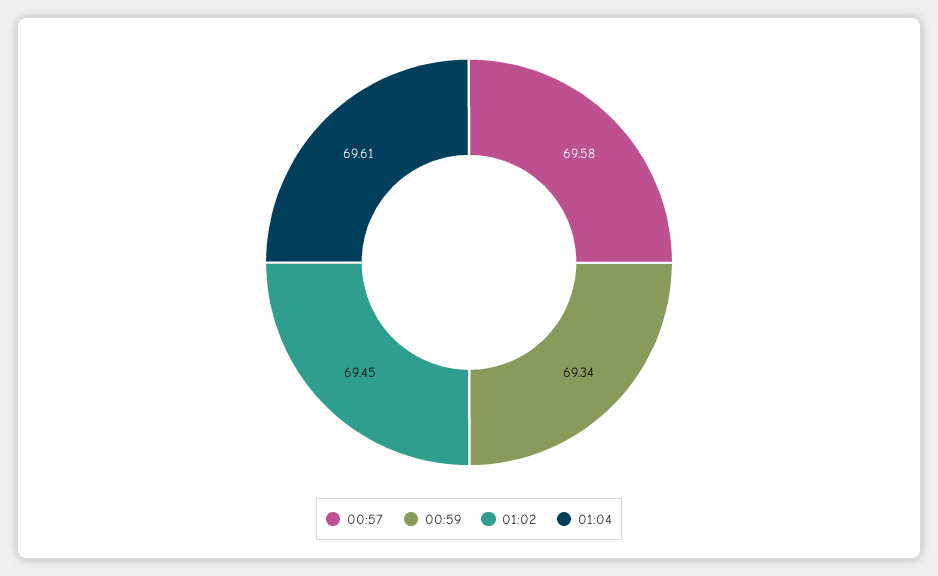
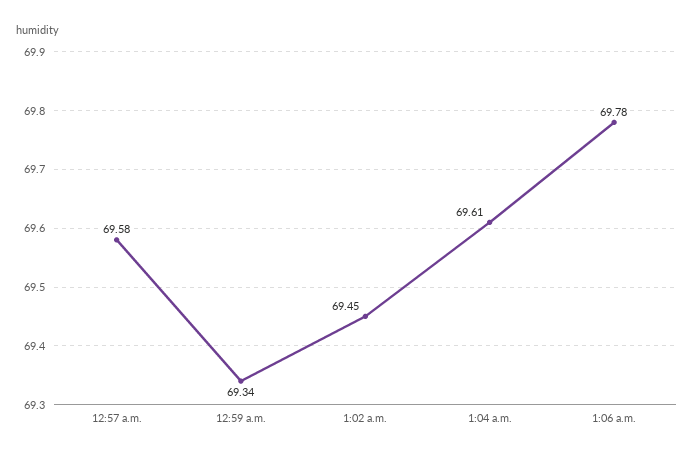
1:06 a.m.: none -> 69.78

